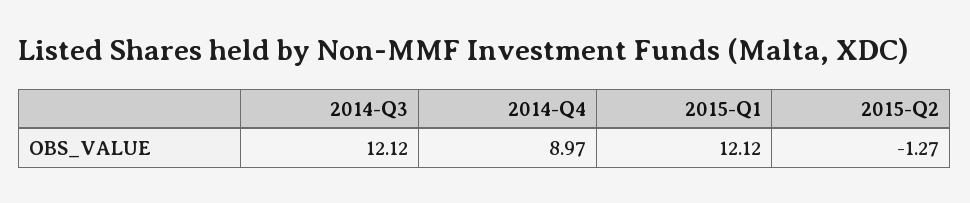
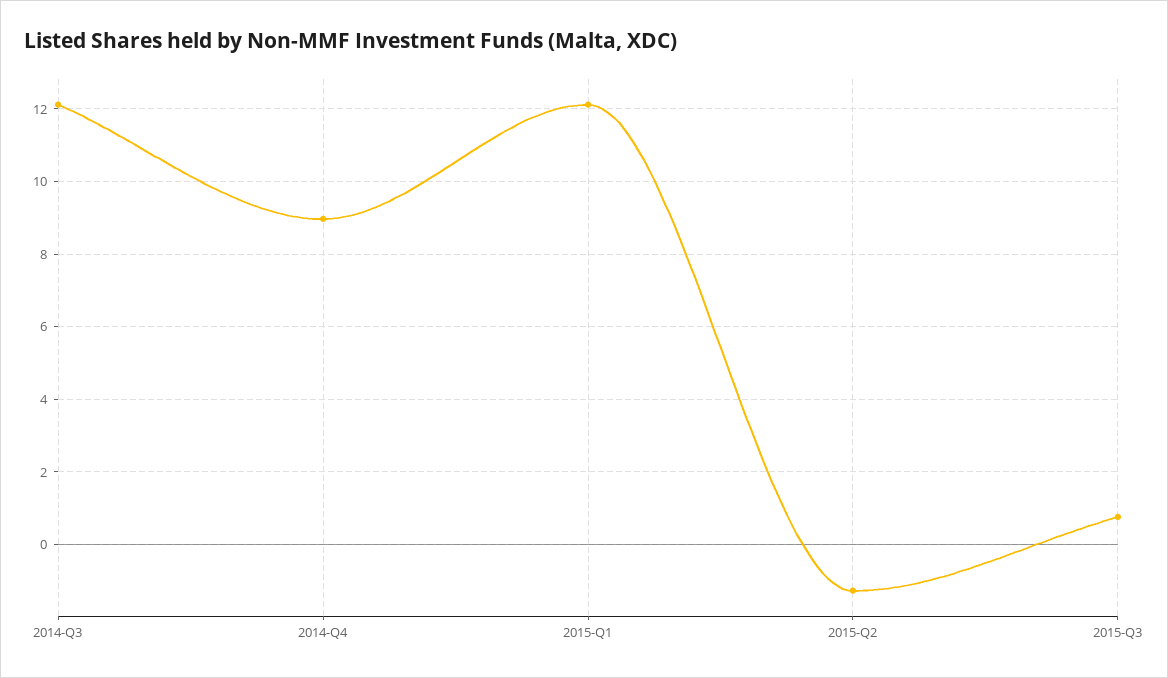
2015-Q3: none -> 0.8

